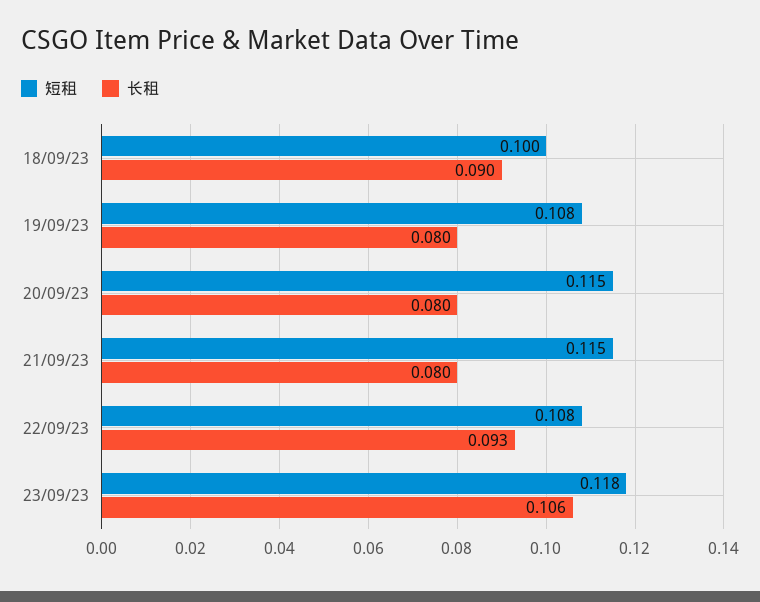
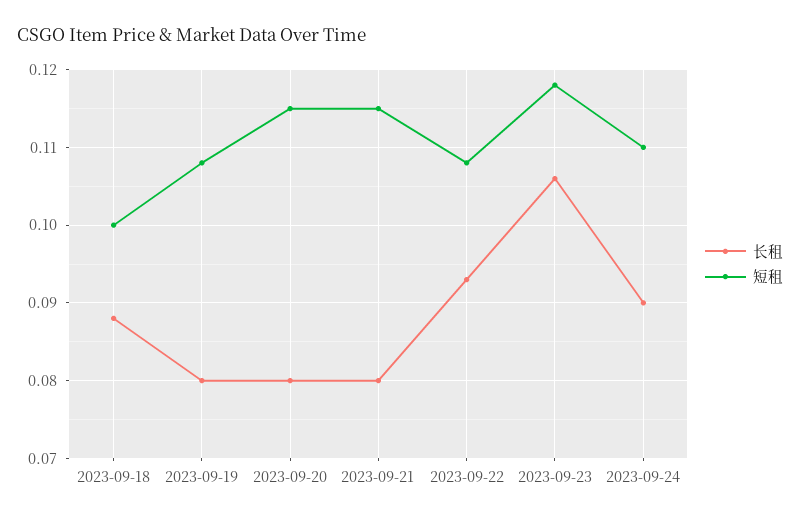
长租, 18/09/23: 0.09 -> 0.088
长租, 2023-09-24: none -> 0.09
短租, 2023-09-24: none -> 0.11

